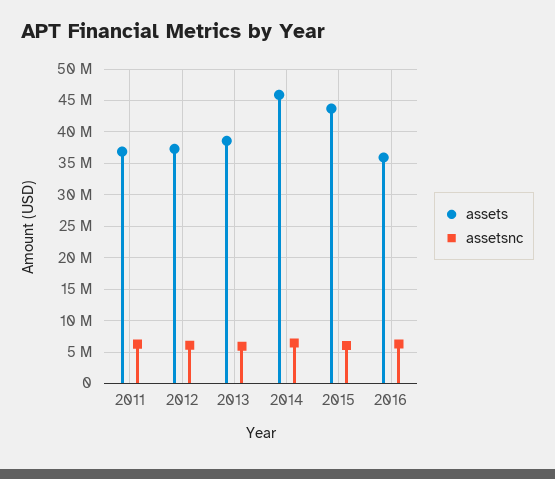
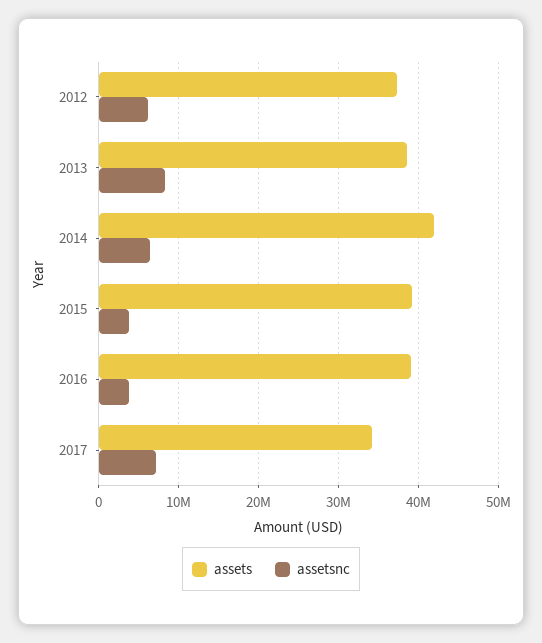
assets, 2011: 37000000 -> none
assetsnc, 2011: 6000000 -> none
assetsnc, 2013: 6000000 -> 8000000
assets, 2014: 46000000 -> 42000000
assets, 2015: 44000000 -> 39000000
assetsnc, 2015: 6000000 -> 4000000
assets, 2016: 36000000 -> 39000000
assetsnc, 2016: 6000000 -> 4000000
assets, 2017: none -> 34000000
assetsnc, 2017: none -> 7000000

